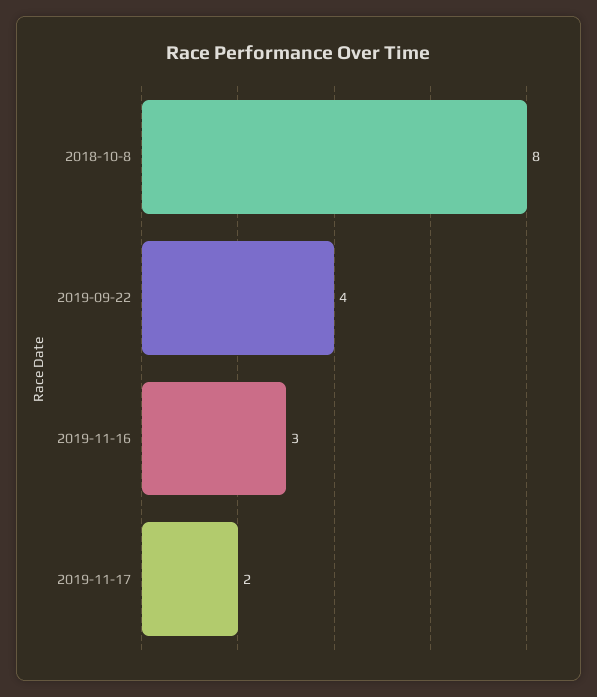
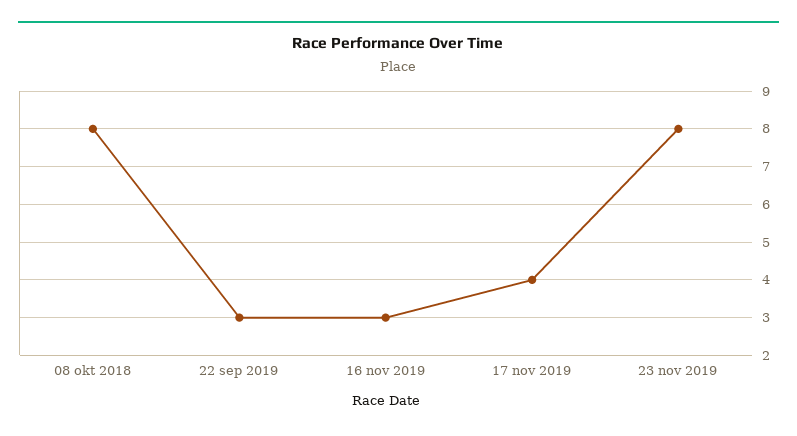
2019-09-22: 4 -> 3
2019-11-17: 2 -> 4
23 nov 2019: none -> 8

